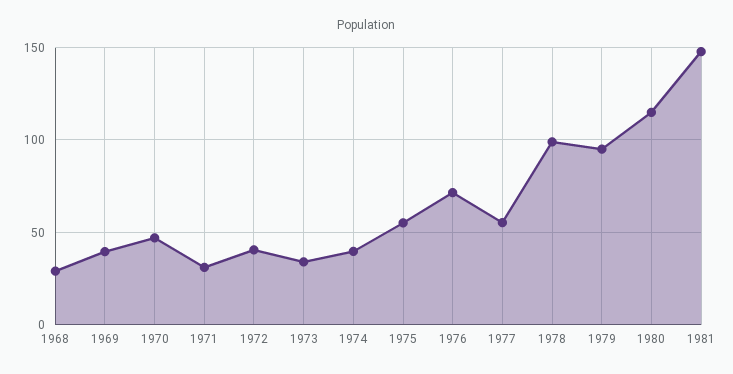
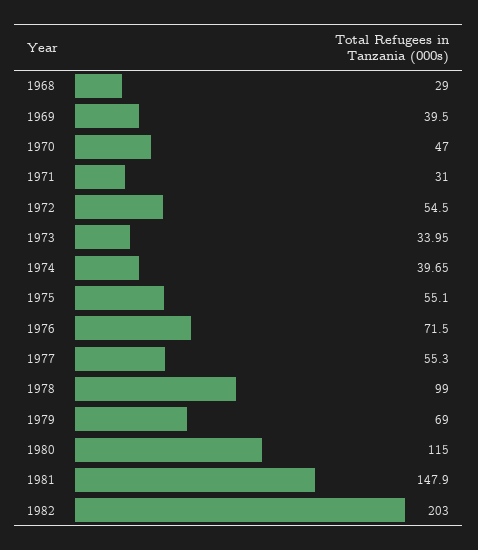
1972: 40 -> 54.5
1979: 95 -> 69
1982: none -> 203

